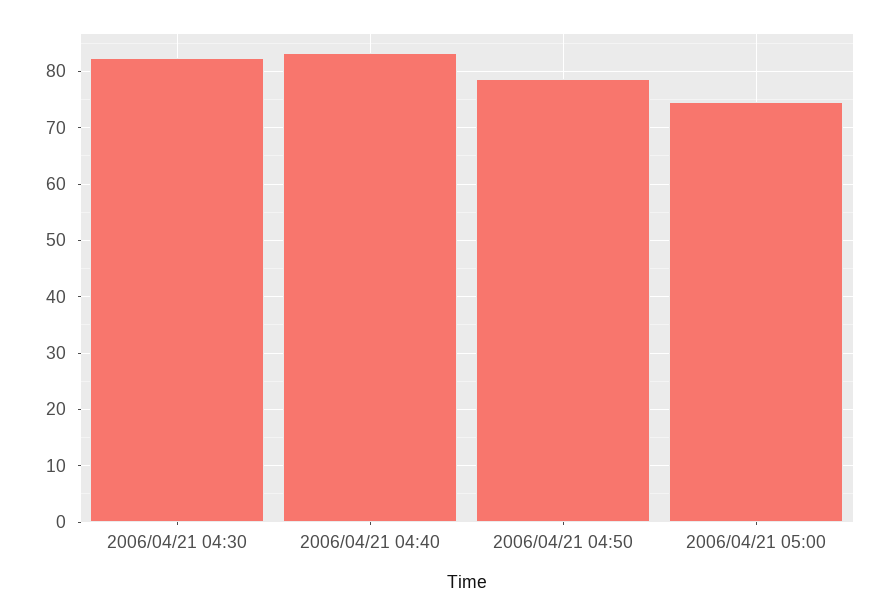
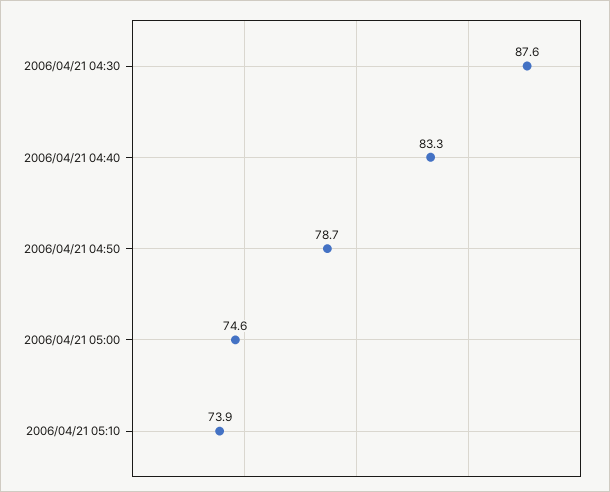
2006/04/21 04:30: 82 -> 87.6
2006/04/21 05:10: none -> 73.9

